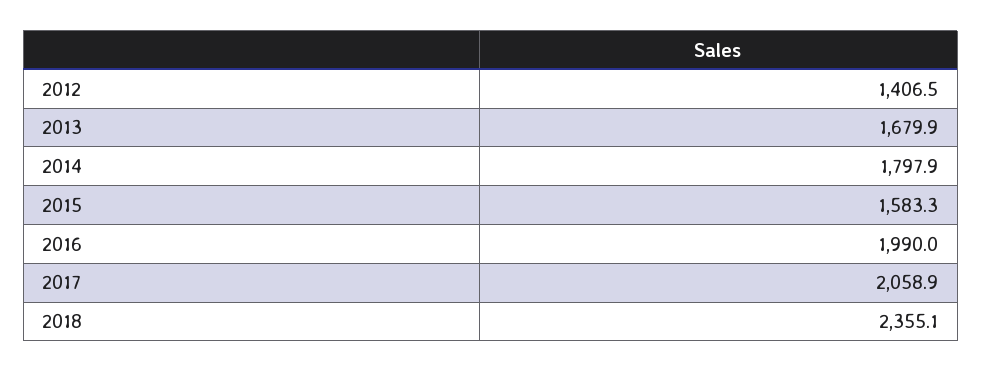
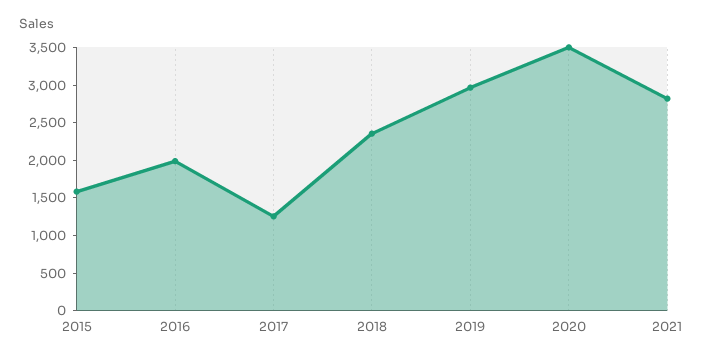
2012: 1406.5 -> none
2013: 1679.9 -> none
2014: 1797.9 -> none
2017: 2058.9 -> 1250
2019: none -> 3000
2020: none -> 3500
2021: none -> 2750

